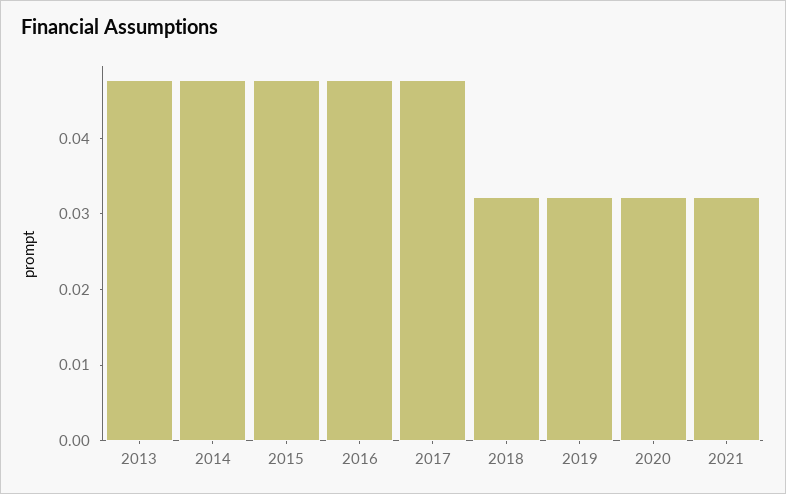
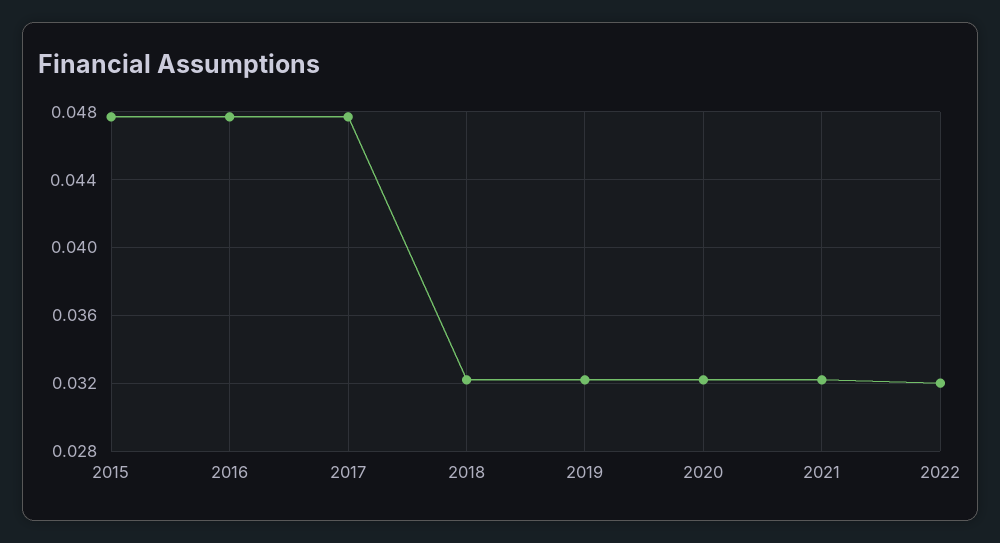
2013: 0.048 -> none
2014: 0.048 -> none
2022: none -> 0.032

